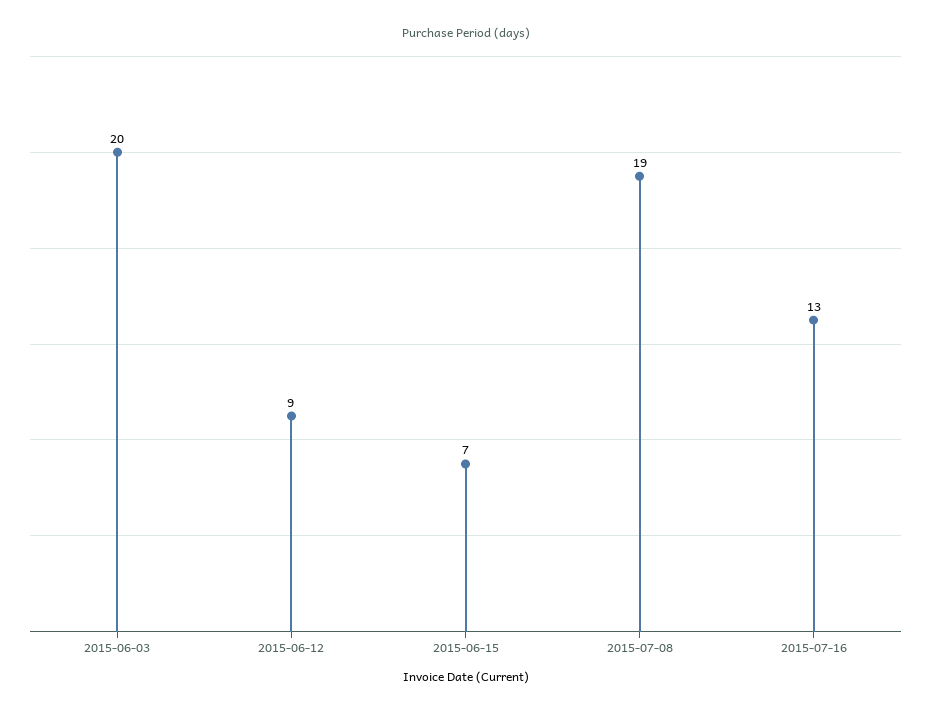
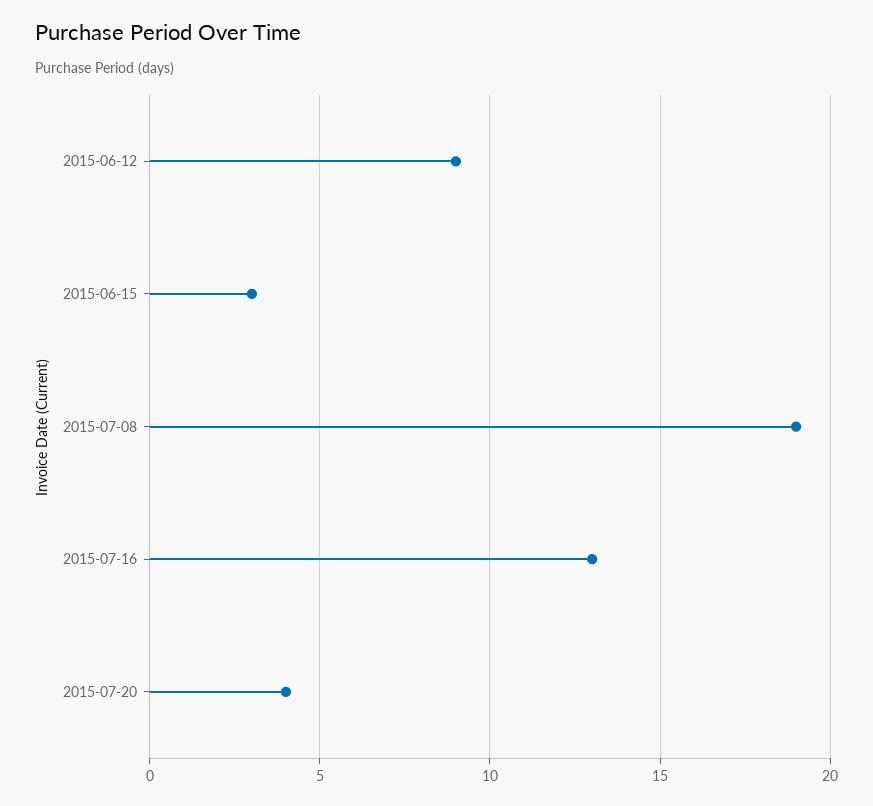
2015-06-03: 20 -> none
2015-06-15: 7 -> 3
2015-07-20: none -> 4

